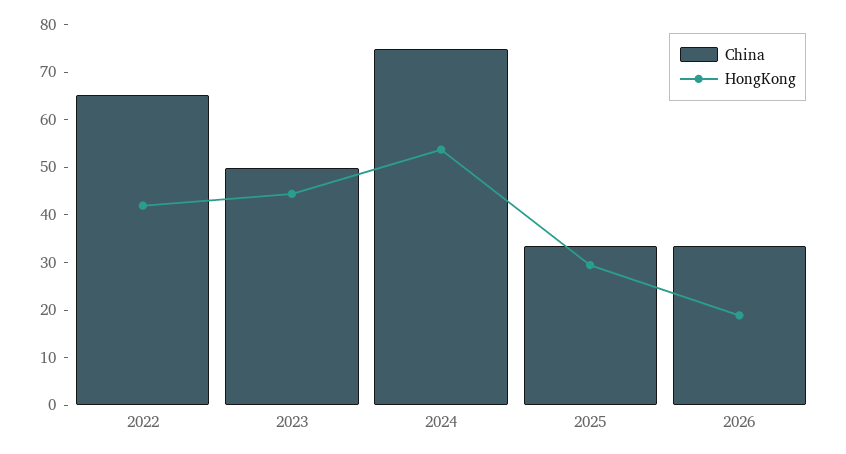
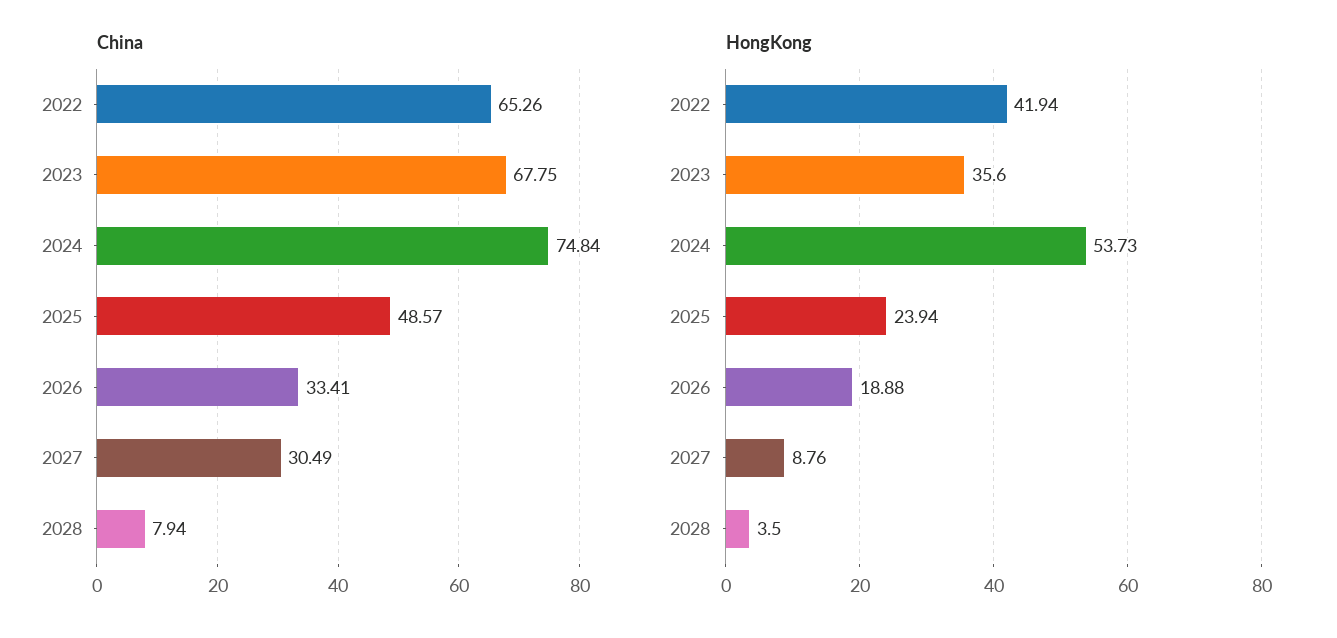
China, 2023: 50 -> 67.75
HongKong, 2023: 44 -> 35.6
China, 2025: 34 -> 48.57
HongKong, 2025: 30 -> 23.94
China, 2027: none -> 30.49
China, 2028: none -> 7.94
HongKong, 2027: none -> 8.76
HongKong, 2028: none -> 3.5

